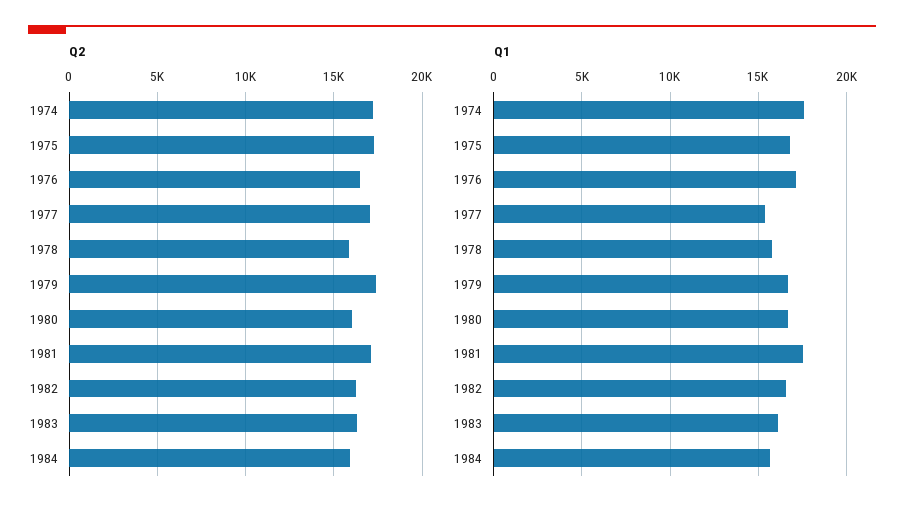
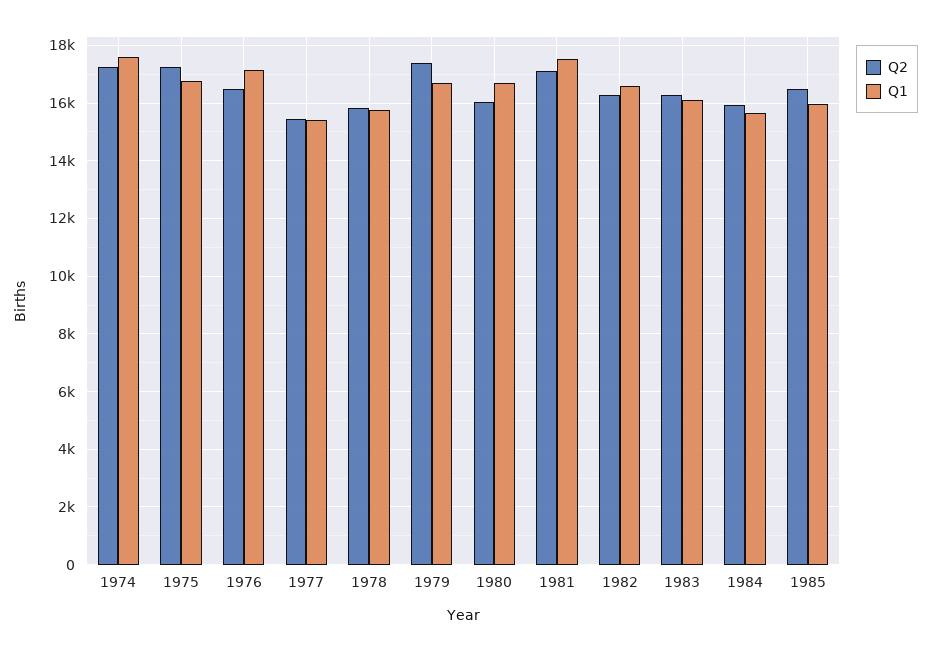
Q2, 1977: 17000 -> 15500
Q2, 1985: none -> 16500
Q1, 1985: none -> 16000

